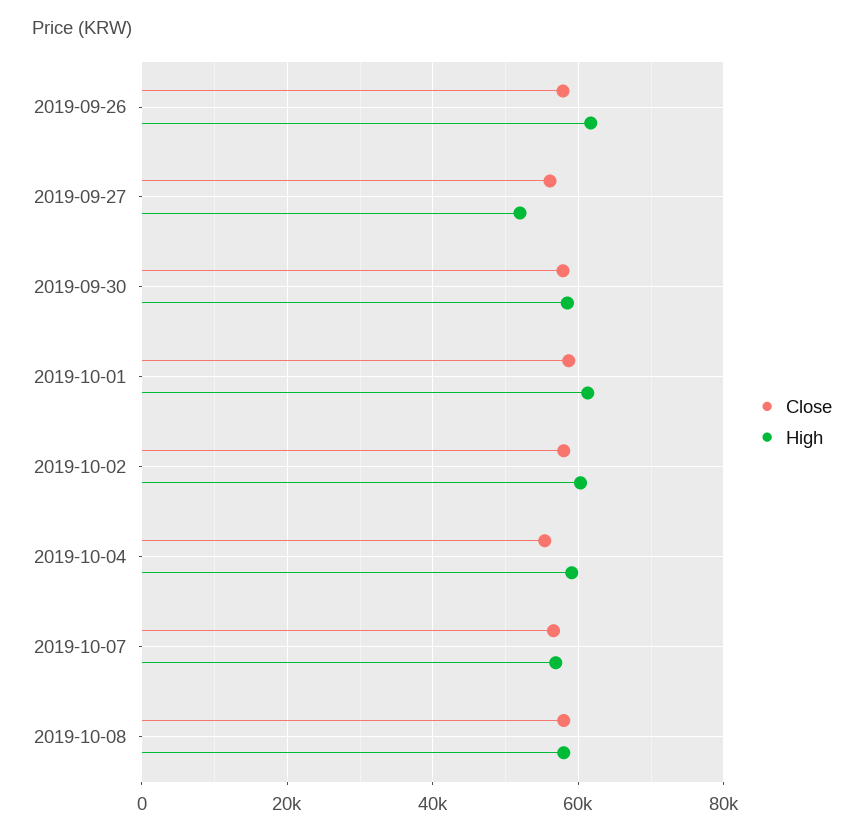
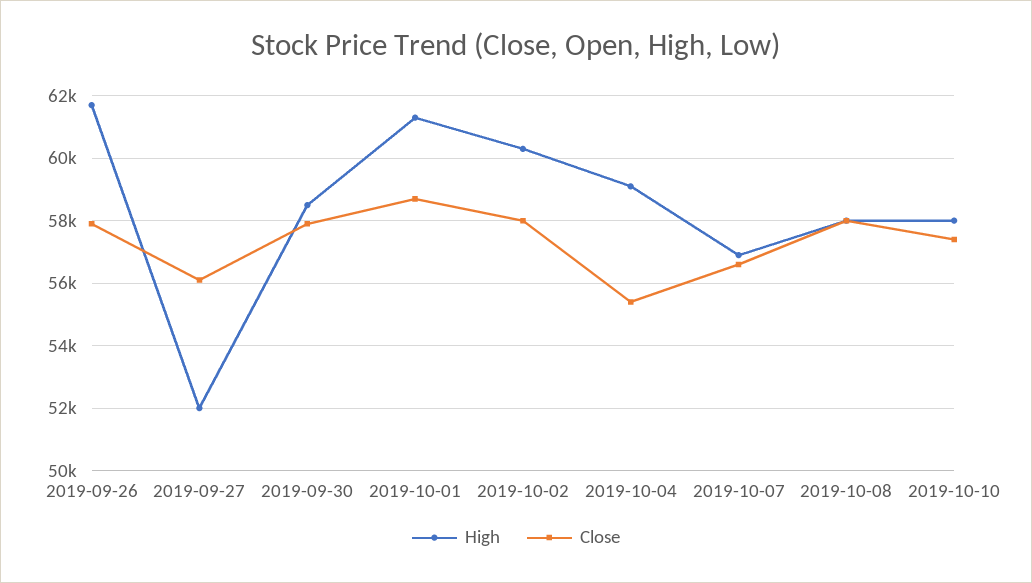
High, 2019-10-10: none -> 58000
Close, 2019-10-10: none -> 57400

